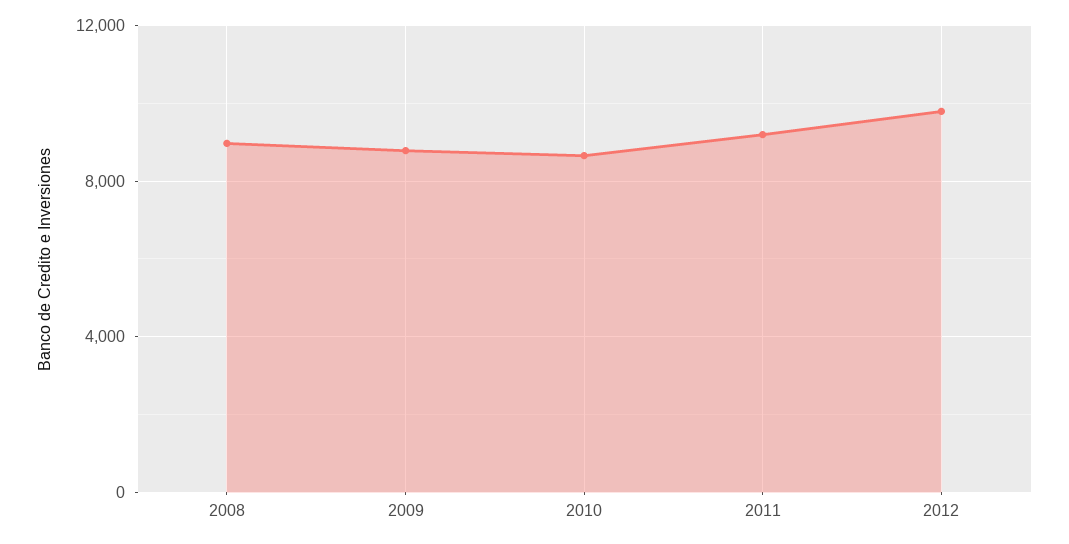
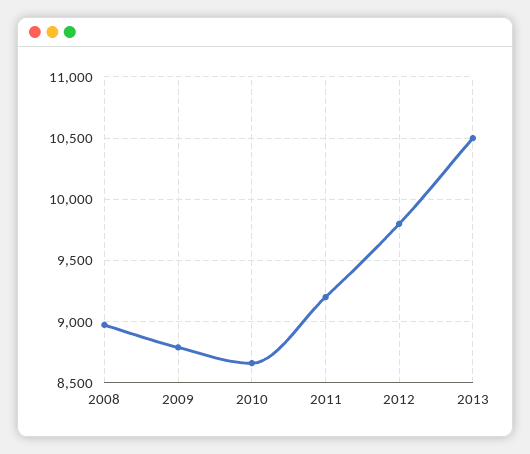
2013: none -> 10500

